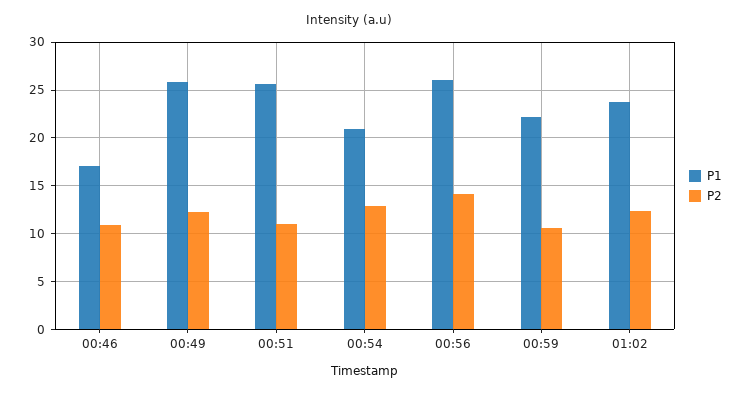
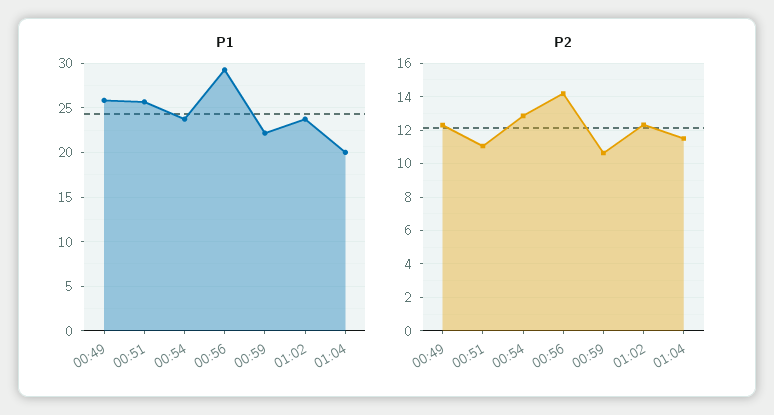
P1, 00:46: 17 -> none
P2, 00:46: 11 -> none
P1, 00:54: 21 -> 24
P1, 00:56: 26 -> 29
P1, 01:04: none -> 20
P2, 01:04: none -> 11.5

